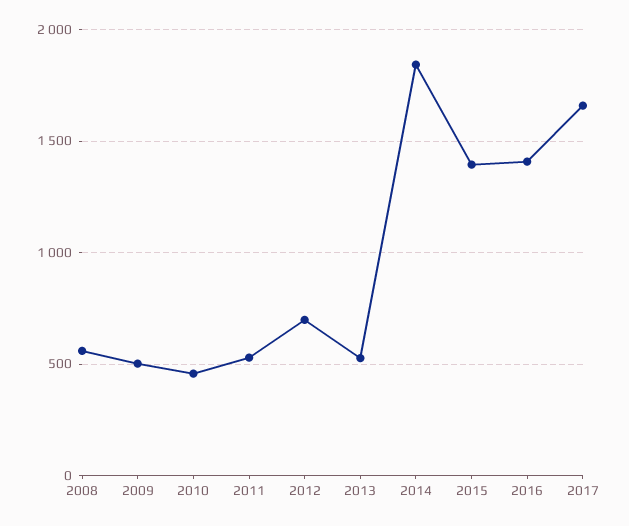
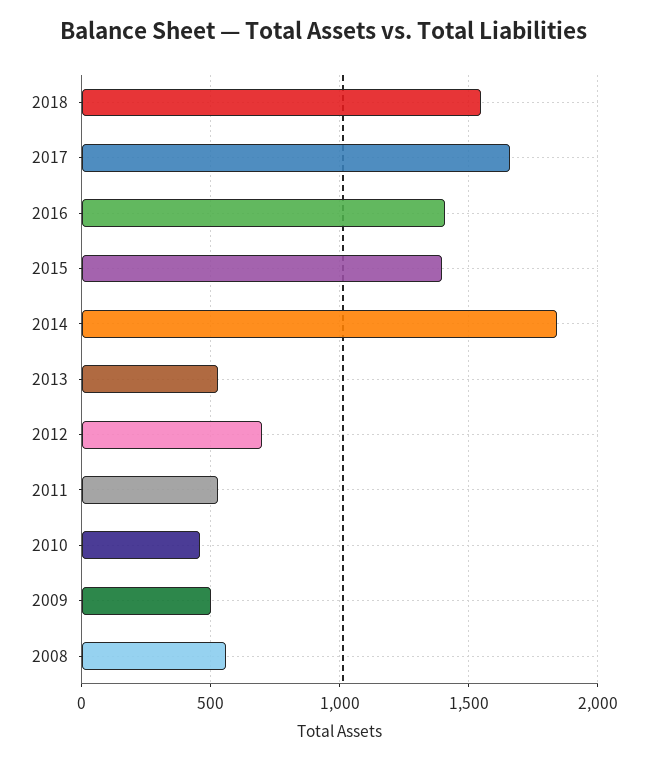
2018: none -> 1550

